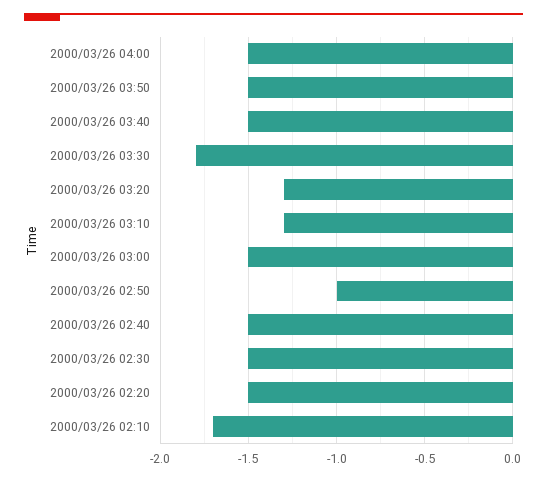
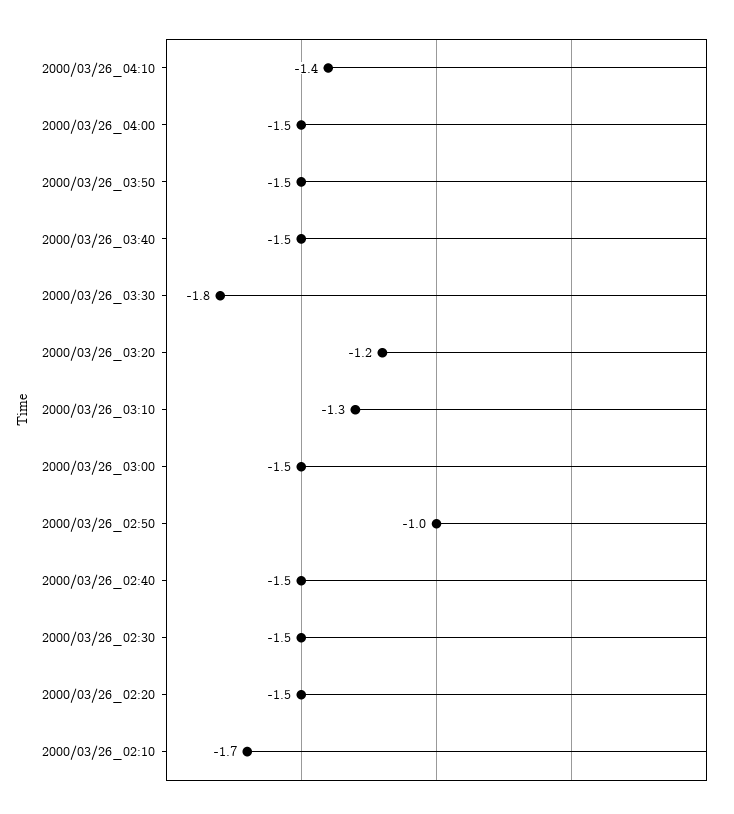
2000/03/26 03:20: -1.3 -> -1.2
2000/03/26_04:10: none -> -1.4

